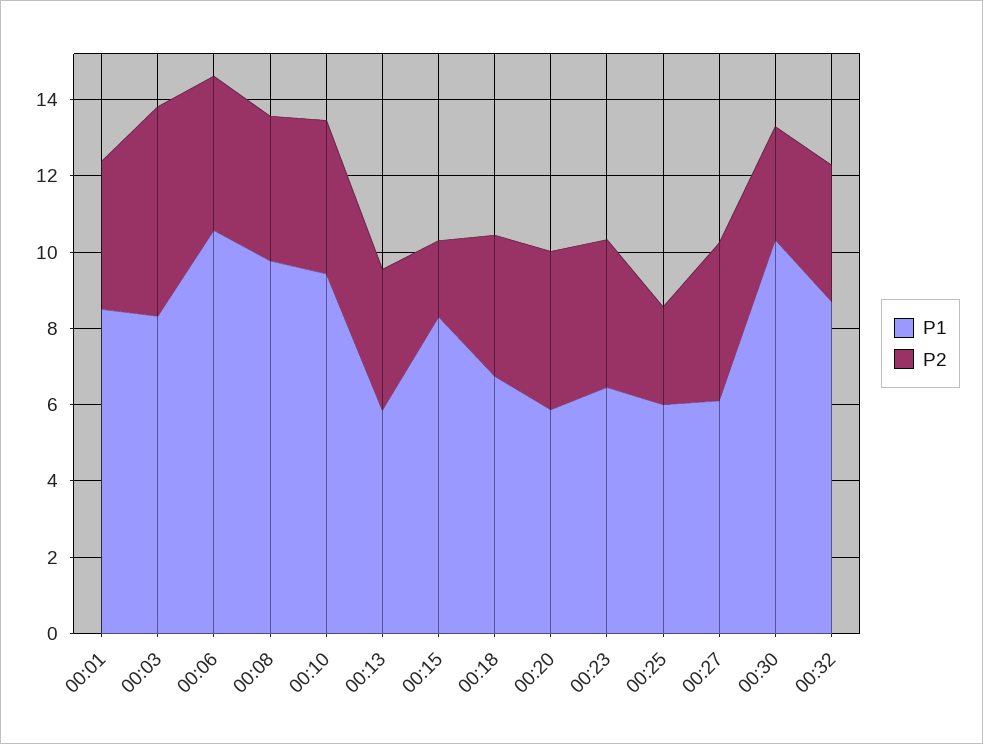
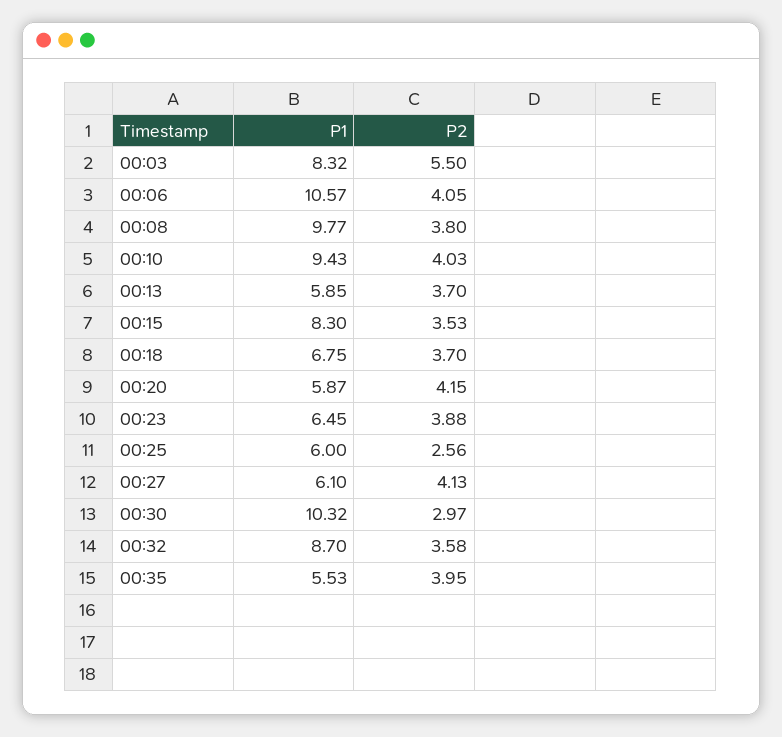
P1, 00:01: 8.5 -> none
P2, 00:01: 4 -> none
P2, 00:15: 2 -> 3.53
P1, 00:35: none -> 5.53
P2, 00:35: none -> 3.95

